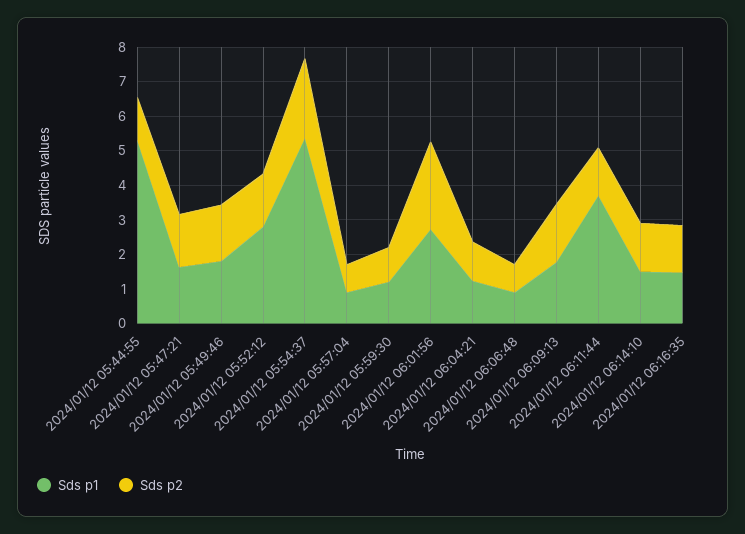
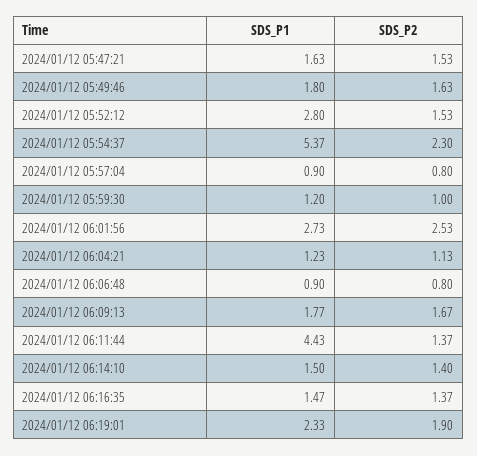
Sds p1, 2024/01/12 05:44:55: 5.25 -> none
Sds p2, 2024/01/12 05:44:55: 1.25 -> none
Sds p1, 2024/01/12 06:11:44: 3.75 -> 4.43
Sds p1, 2024/01/12 06:19:01: none -> 2.33
Sds p2, 2024/01/12 06:19:01: none -> 1.9

